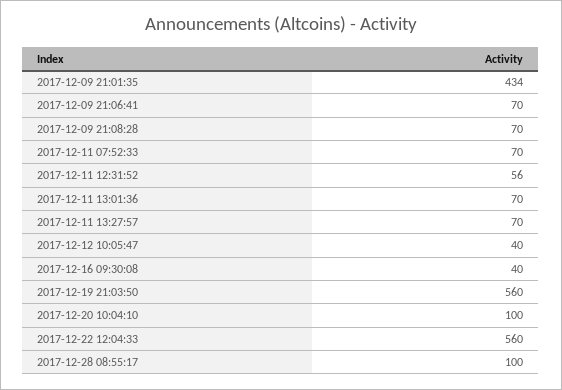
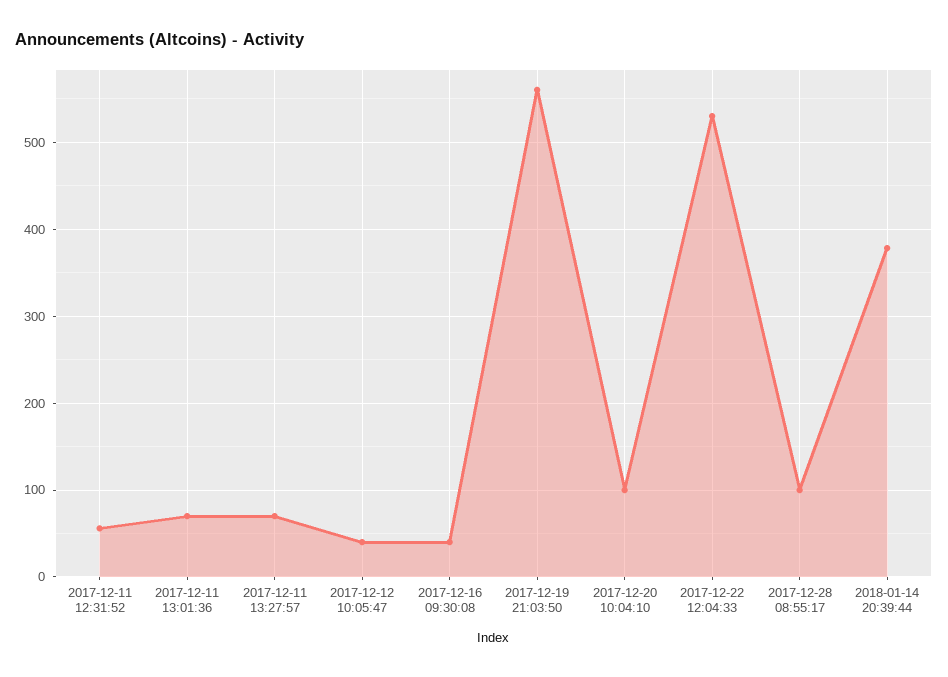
2017-12-09 21:01:35: 434 -> none
2017-12-09 21:06:41: 70 -> none
2017-12-09 21:08:28: 70 -> none
2017-12-11 07:52:33: 70 -> none
2017-12-22 12:04:33: 560 -> 530
2018-01-14 20:39:44: none -> 380

